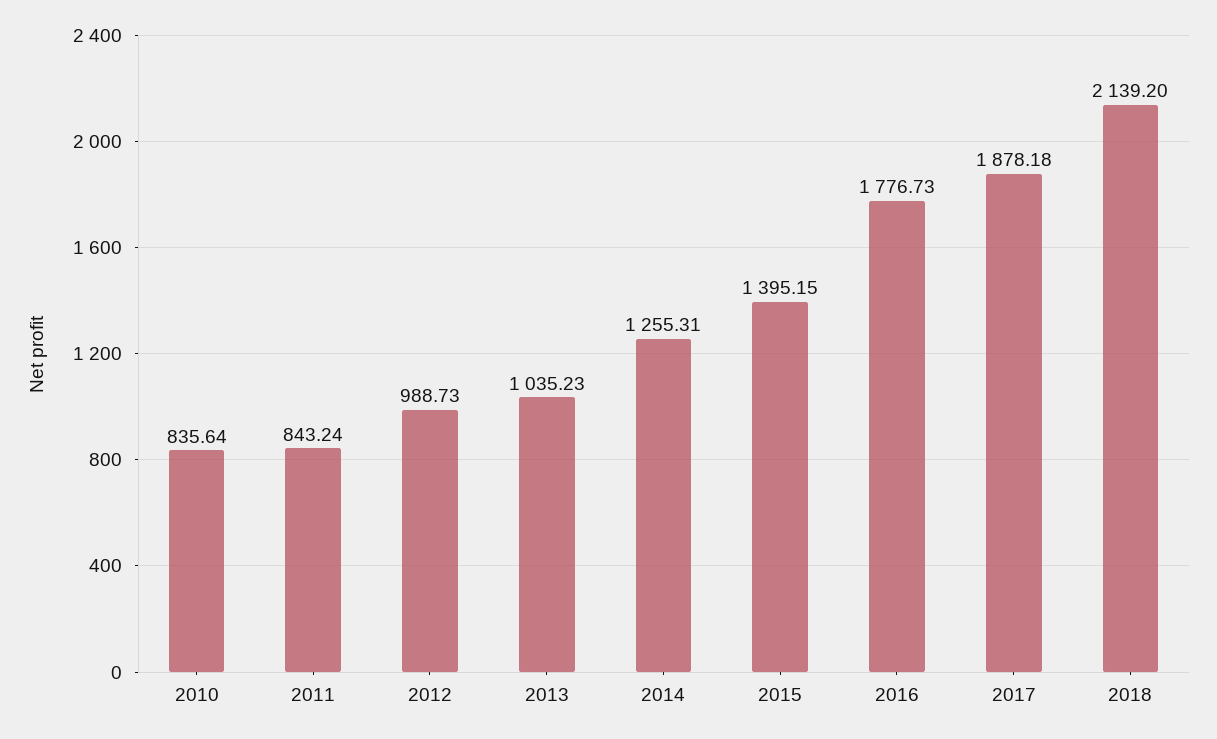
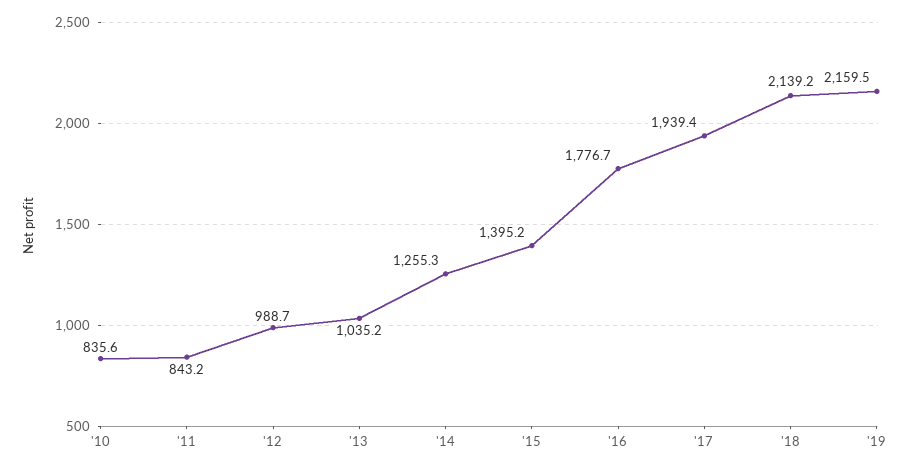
2017: 1878.18 -> 1939.4
'19: none -> 2159.5

